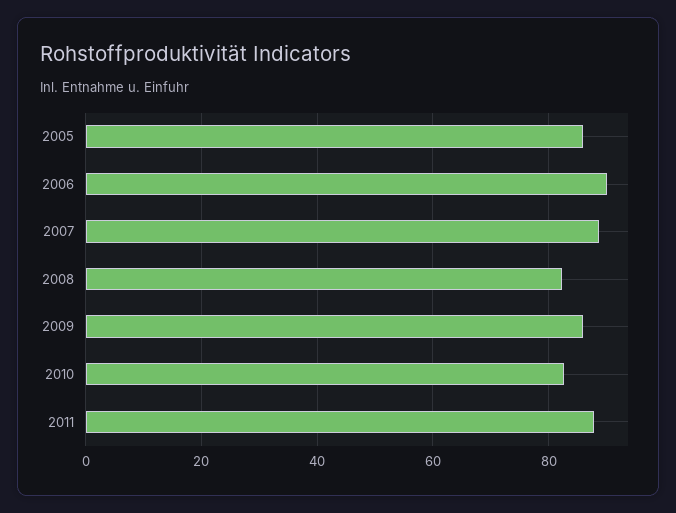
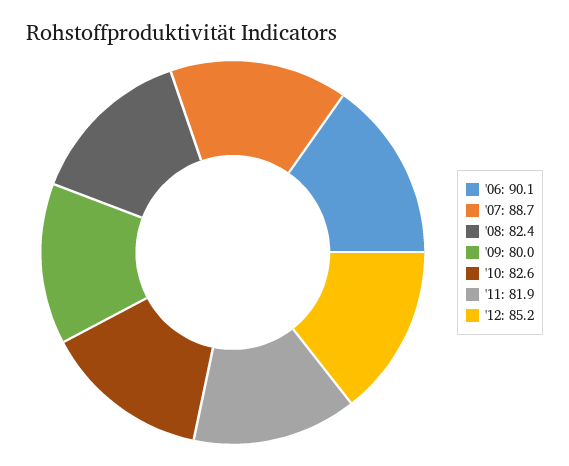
2005: 86 -> none
2009: 86 -> 80
2011: 88 -> 81.9
'12: none -> 85.2

